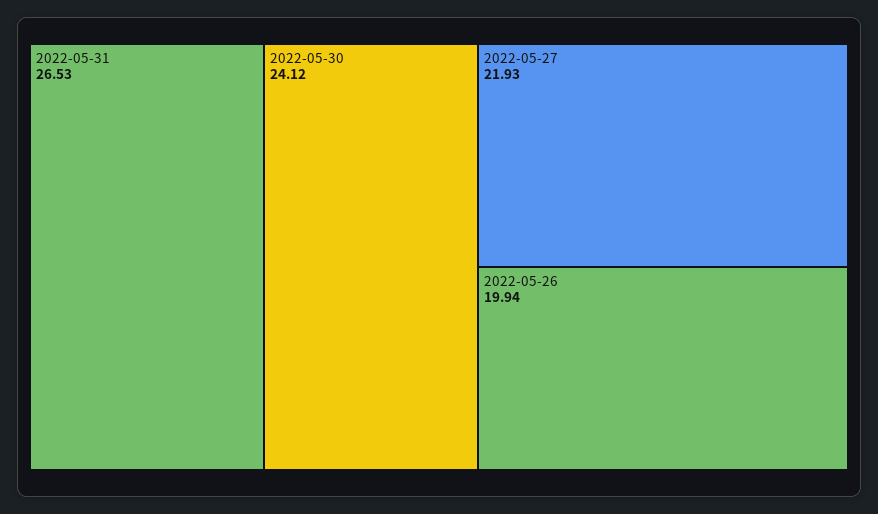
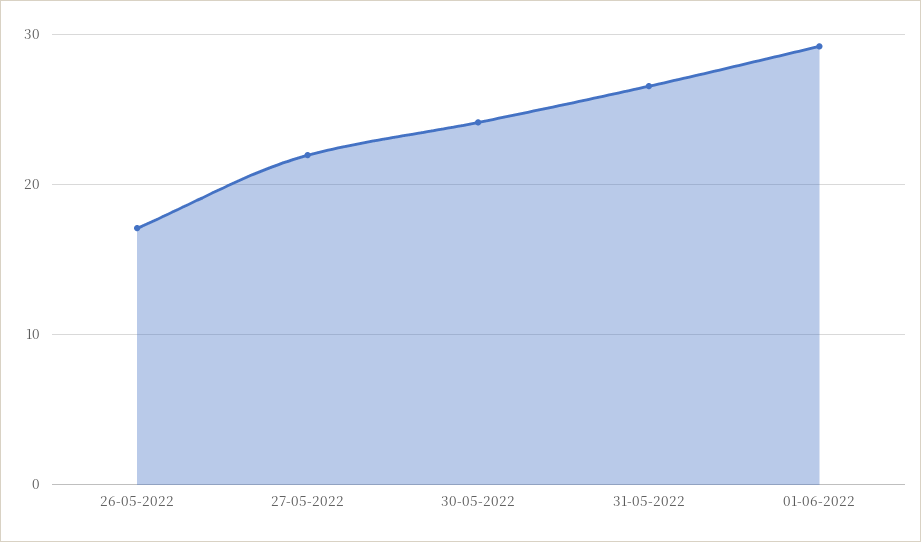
2022-05-26: 19.94 -> 17
01-06-2022: none -> 29

